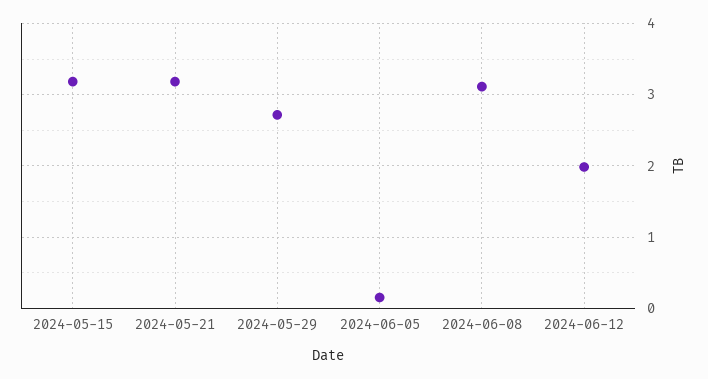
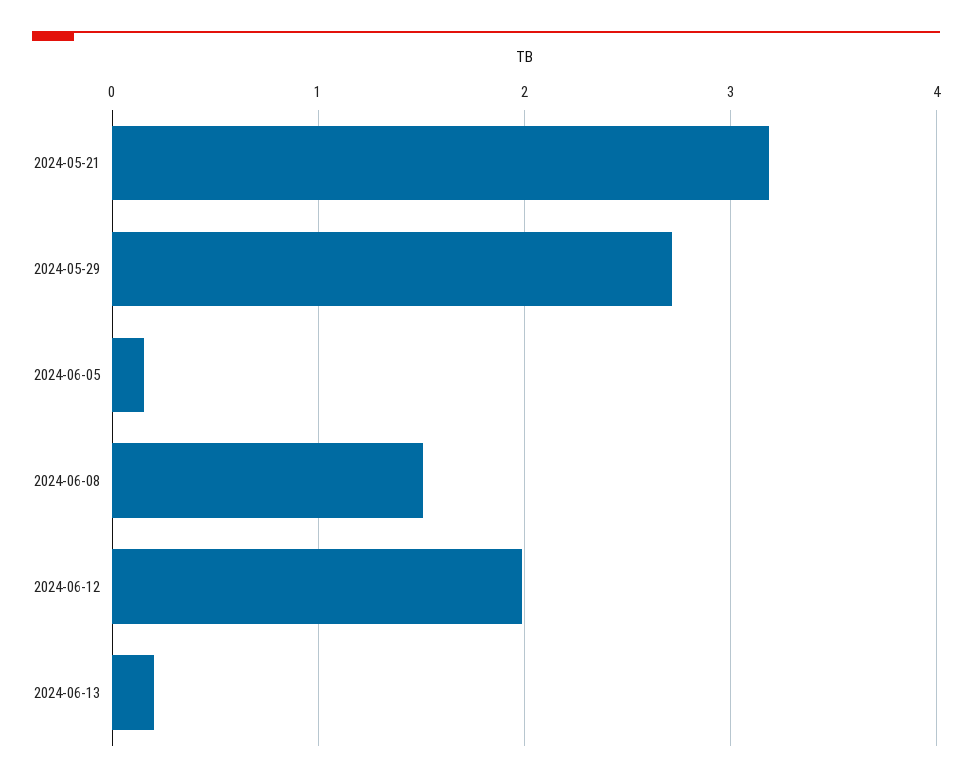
2024-05-15: 3.2 -> none
2024-06-08: 3.1 -> 1.5
2024-06-13: none -> 0.2

